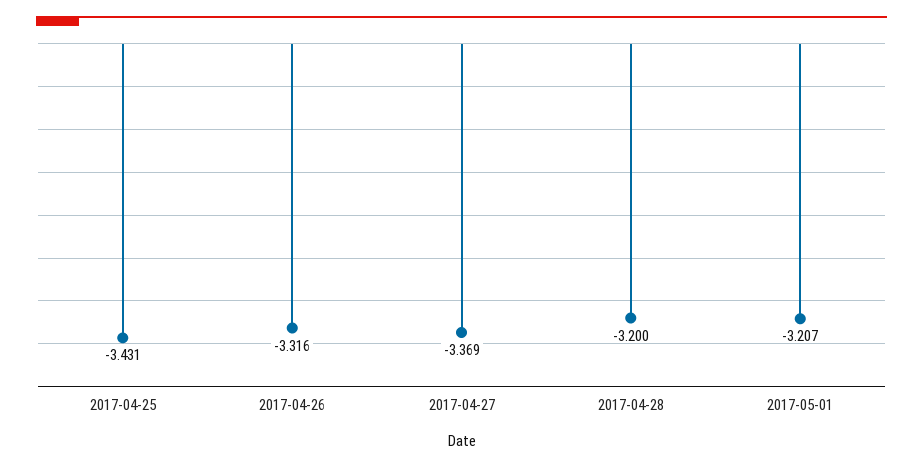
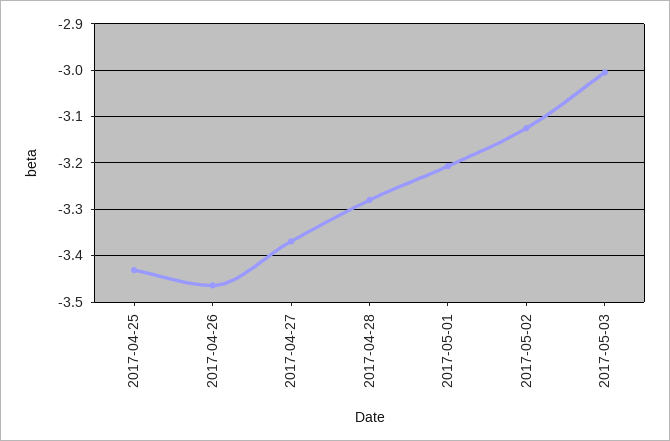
2017-04-26: -3.316 -> -3.46
2017-04-28: -3.2 -> -3.28
2017-05-02: none -> -3.12
2017-05-03: none -> -3

